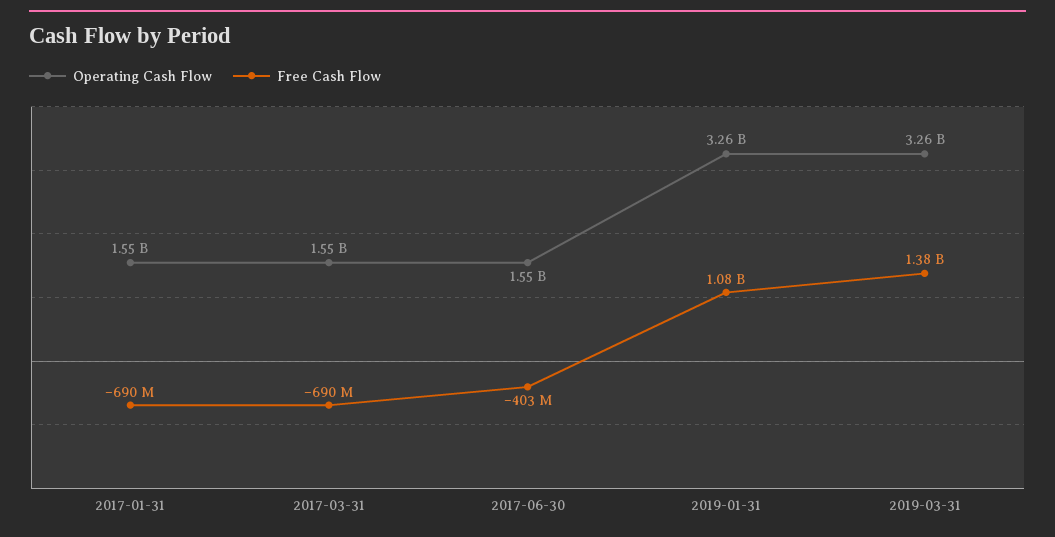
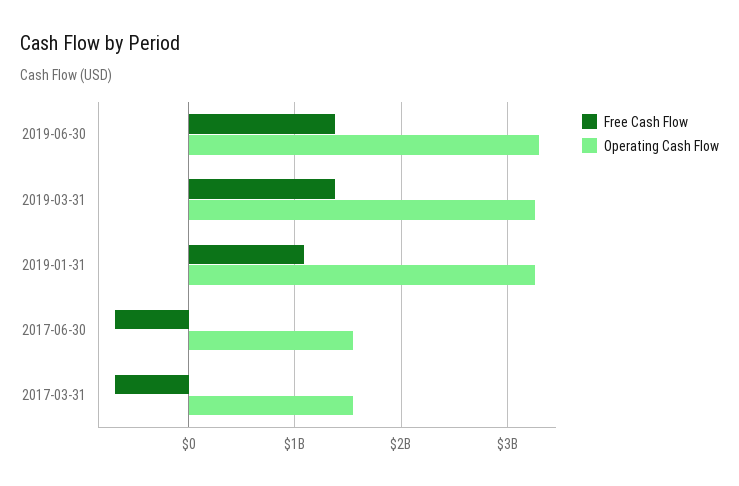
Operating Cash Flow, 2017-01-31: 1550000000 -> none
Free Cash Flow, 2017-01-31: -690000000 -> none
Free Cash Flow, 2017-06-30: -403000000 -> -700000000
Free Cash Flow, 2019-06-30: none -> 1400000000
Operating Cash Flow, 2019-06-30: none -> 3300000000

